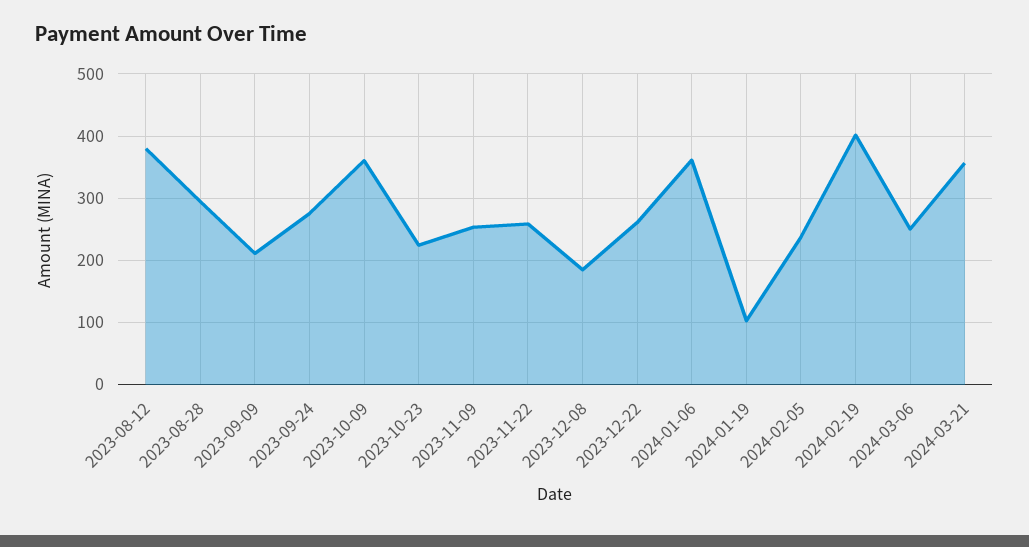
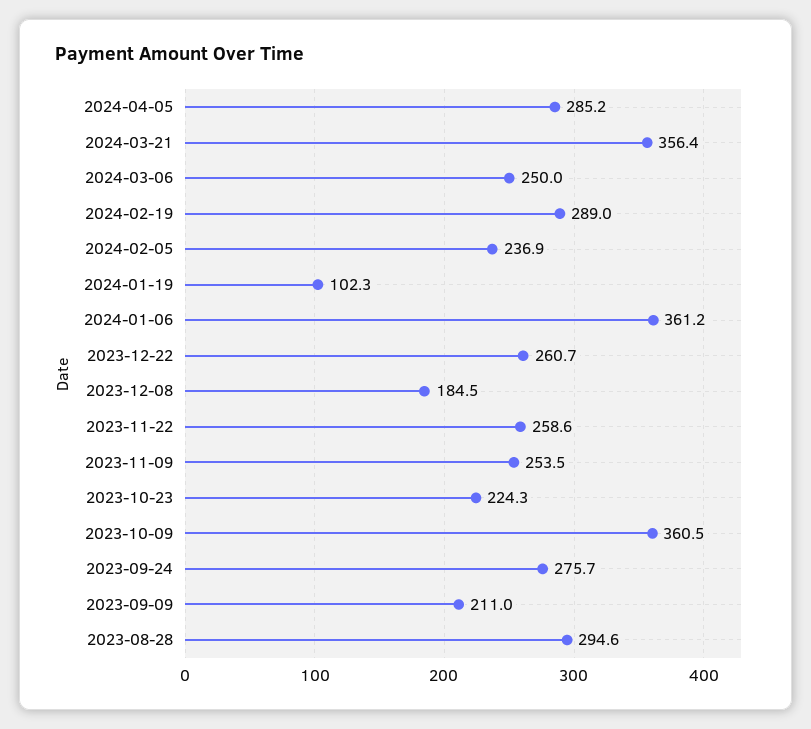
2023-08-12: 380 -> none
2024-02-19: 400 -> 289
2024-04-05: none -> 285.2

